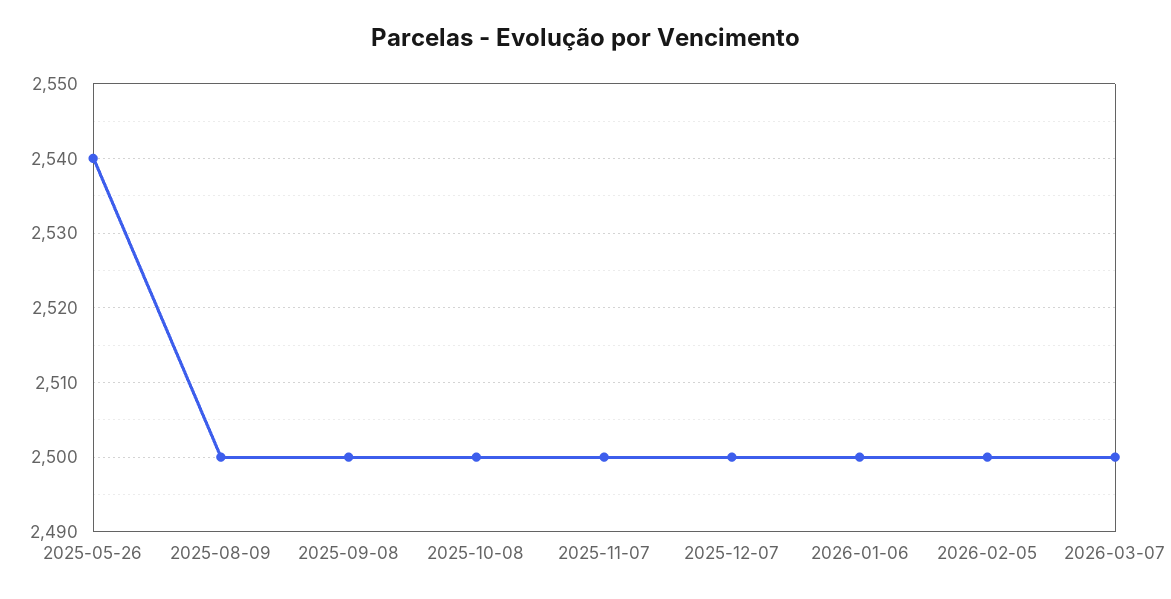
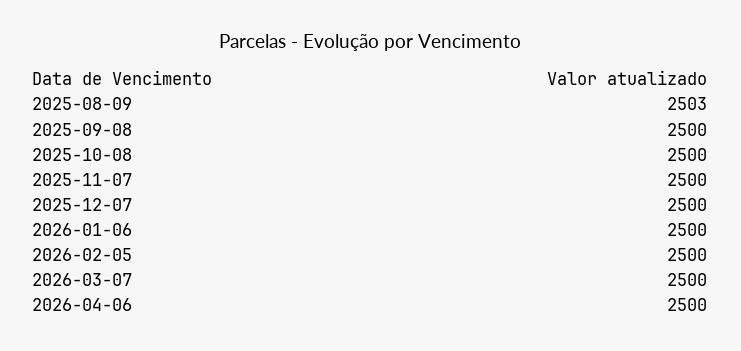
2025-05-26: 2540 -> none
2025-08-09: 2500 -> 2503
2026-04-06: none -> 2500

